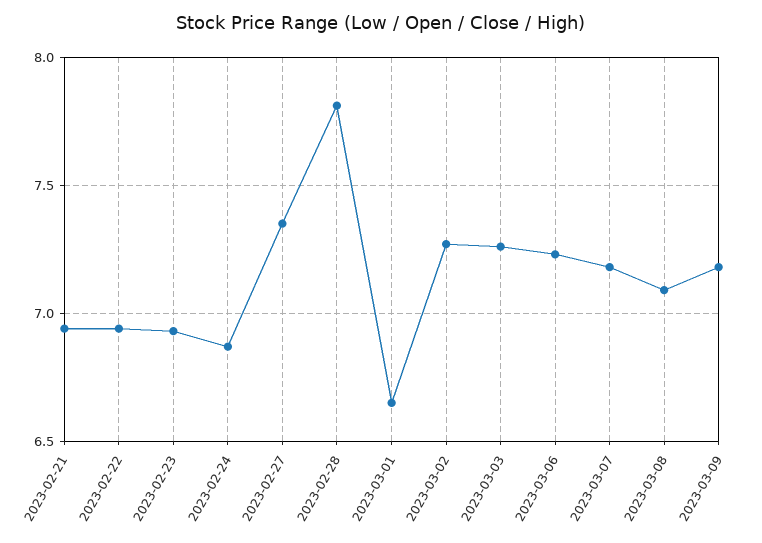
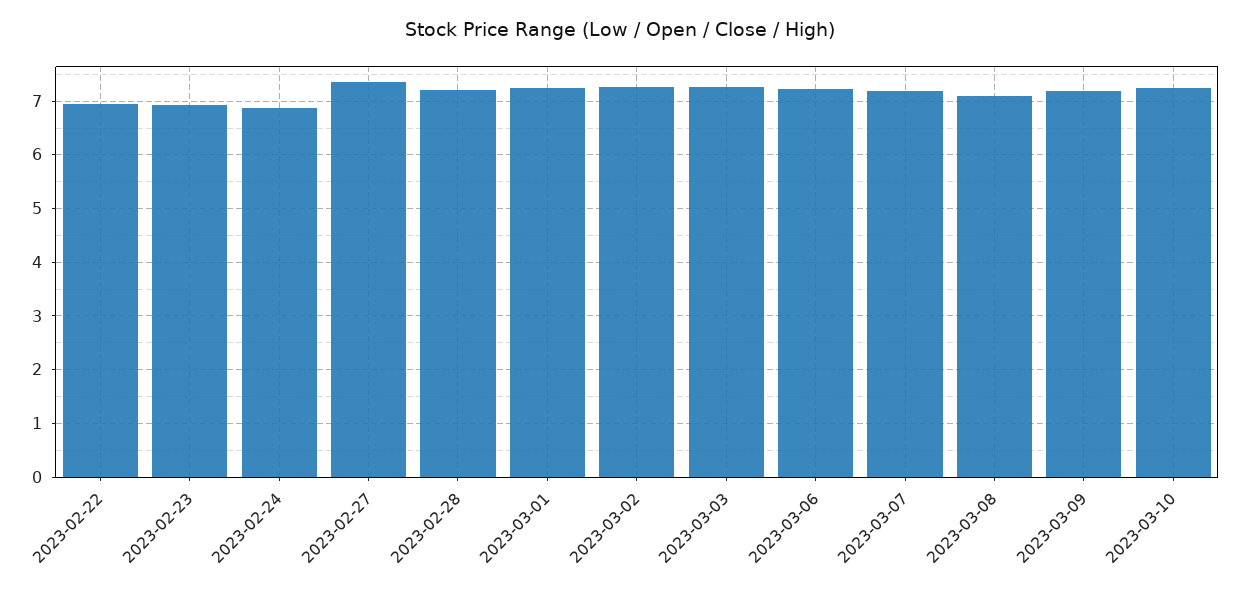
2023-02-21: 6.95 -> none
2023-02-28: 7.8 -> 7.2
2023-03-01: 6.65 -> 7.2
2023-03-10: none -> 7.2

